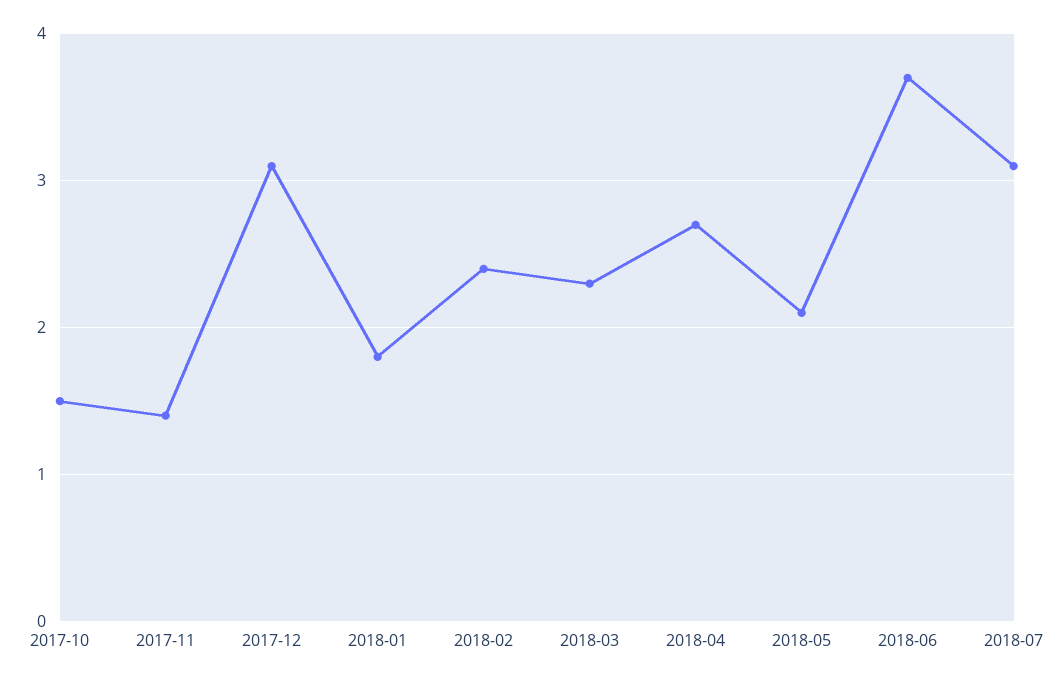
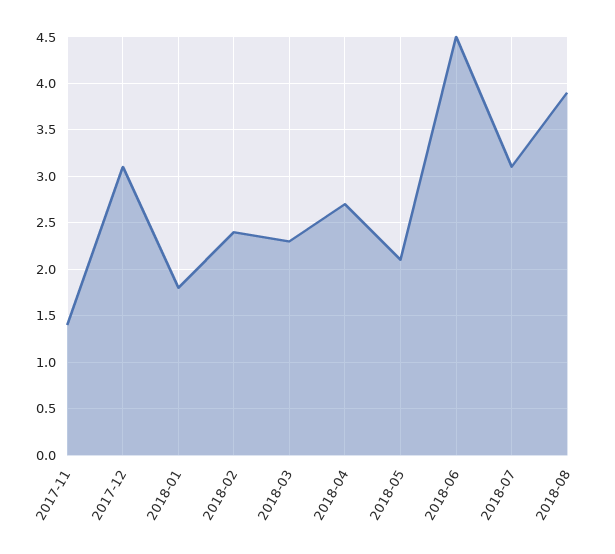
2017-10: 1.5 -> none
2018-06: 3.7 -> 4.5
2018-08: none -> 3.9

